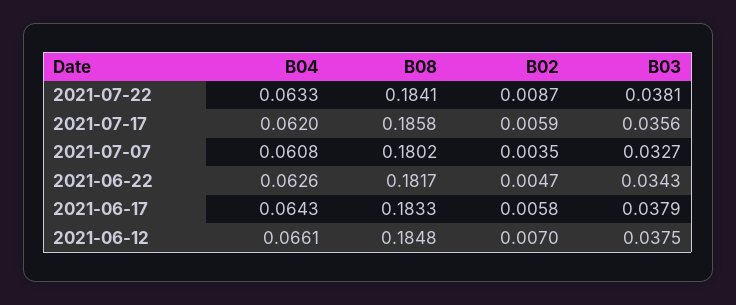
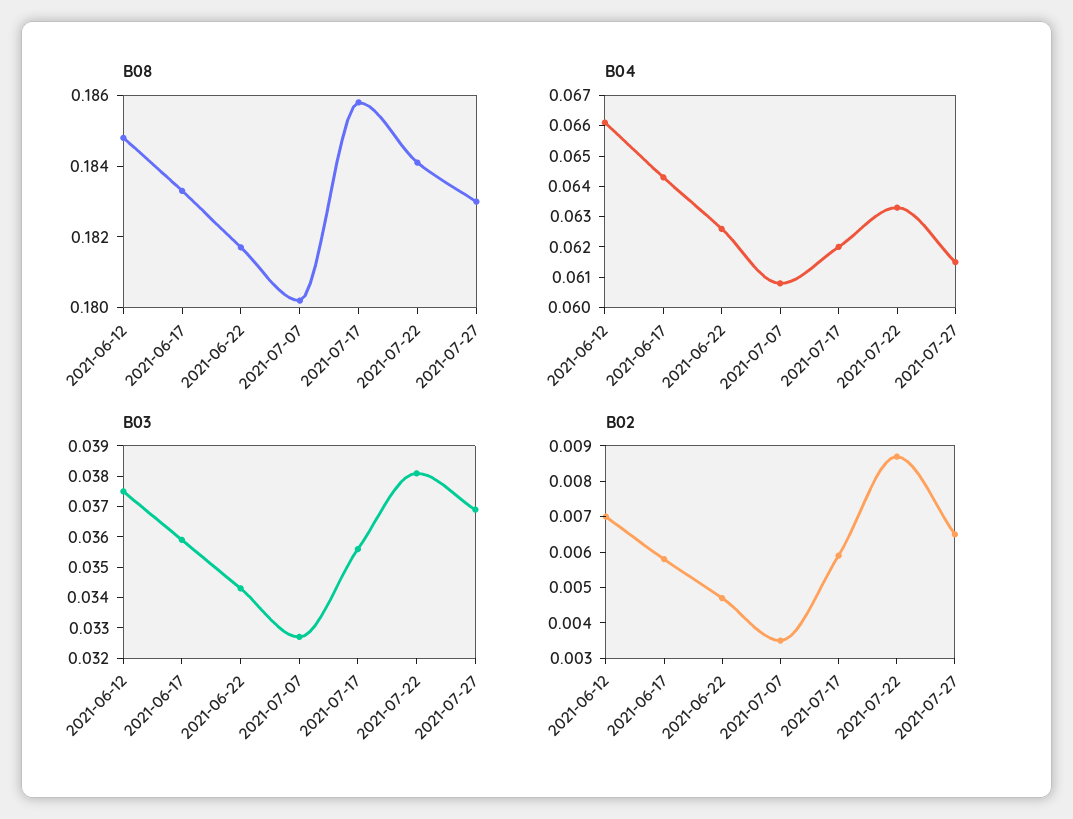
B03, 2021-06-17: 0.0379 -> 0.036
B08, 2021-07-27: none -> 0.183
B04, 2021-07-27: none -> 0.0615
B03, 2021-07-27: none -> 0.037
B02, 2021-07-27: none -> 0.0065

